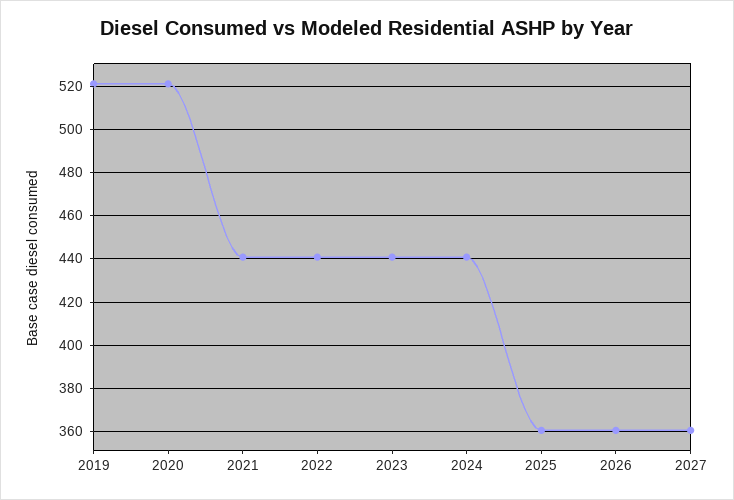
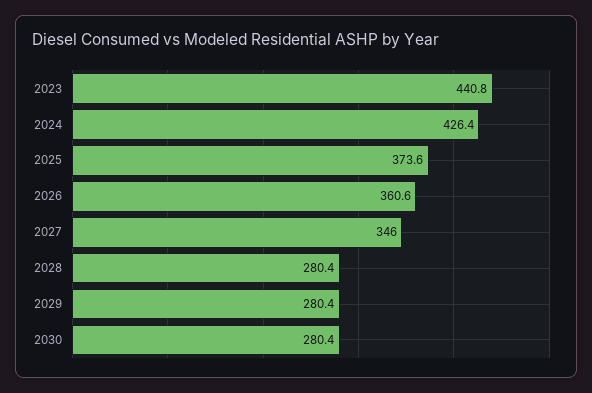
2019: 520 -> none
2020: 520 -> none
2021: 440 -> none
2022: 440 -> none
2024: 440 -> 426.4
2025: 360 -> 373.6
2027: 360 -> 346
2028: none -> 280.4
2029: none -> 280.4
2030: none -> 280.4

